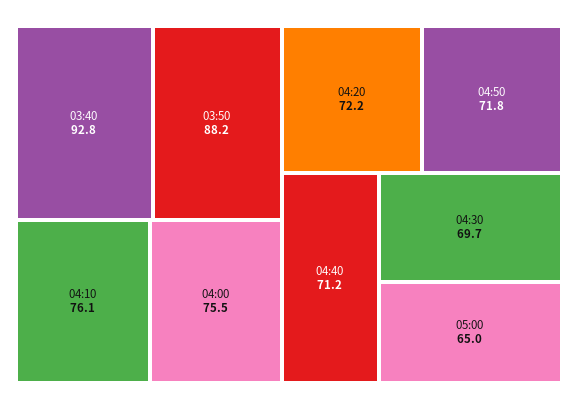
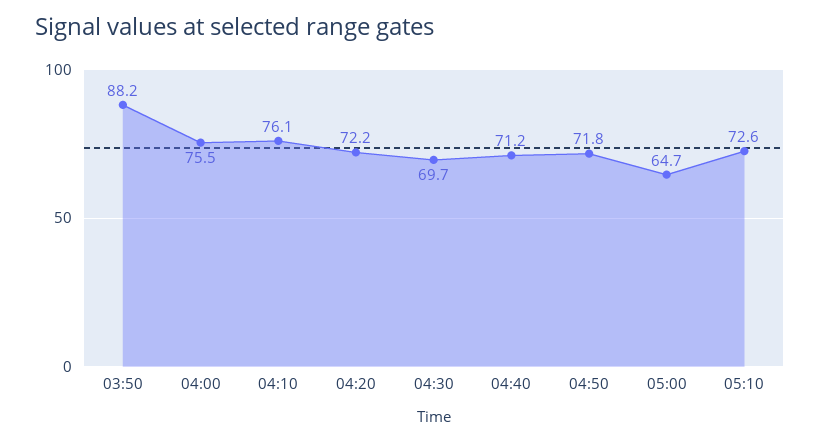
03:40: 92.8 -> none
05:00: 65 -> 64.7
05:10: none -> 72.6

